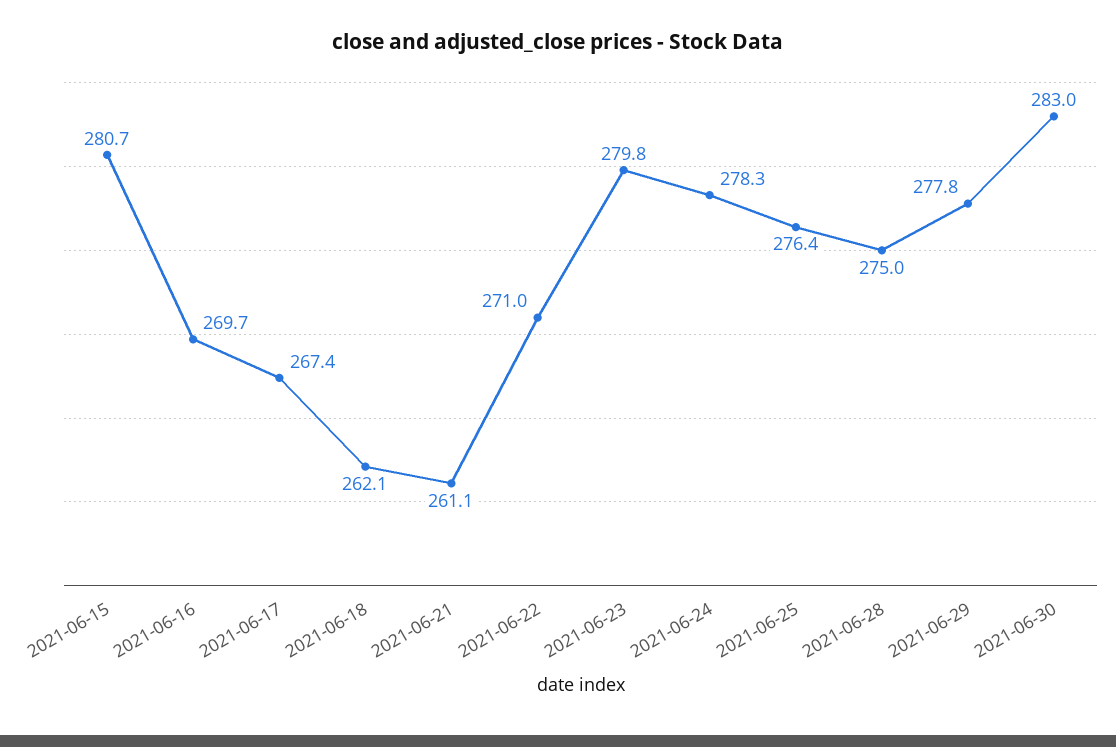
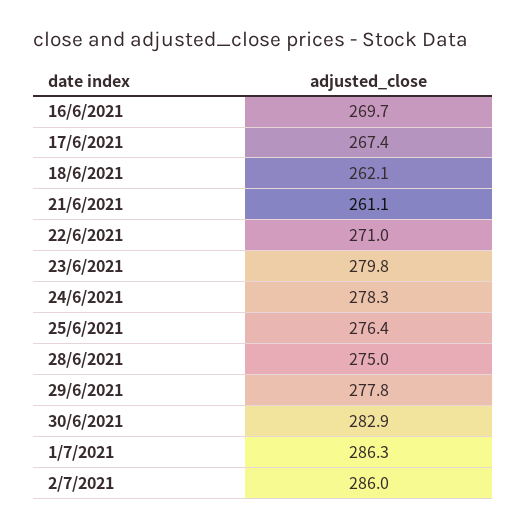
2021-06-15: 280.7 -> none
2021-06-30: 283 -> 282.9
1/7/2021: none -> 286.3
2/7/2021: none -> 286

